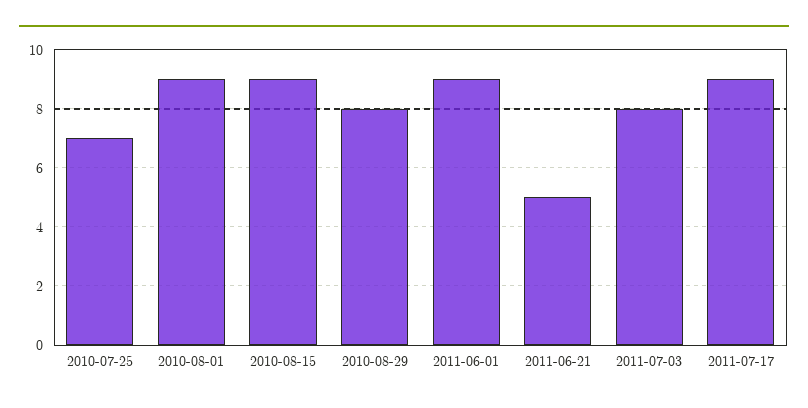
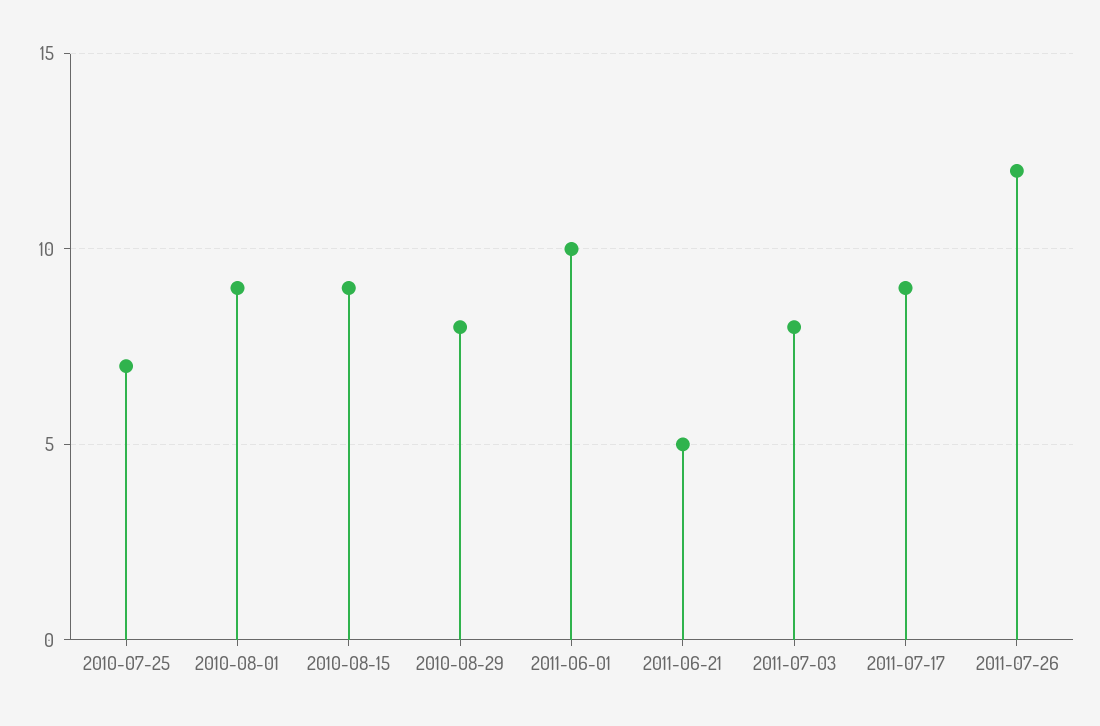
2011-06-01: 9 -> 10
2011-07-26: none -> 12

